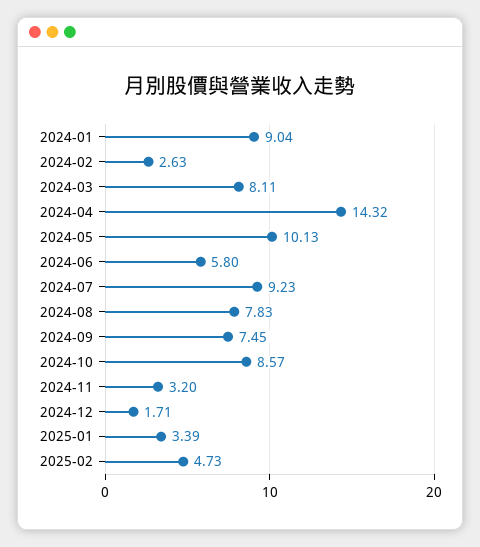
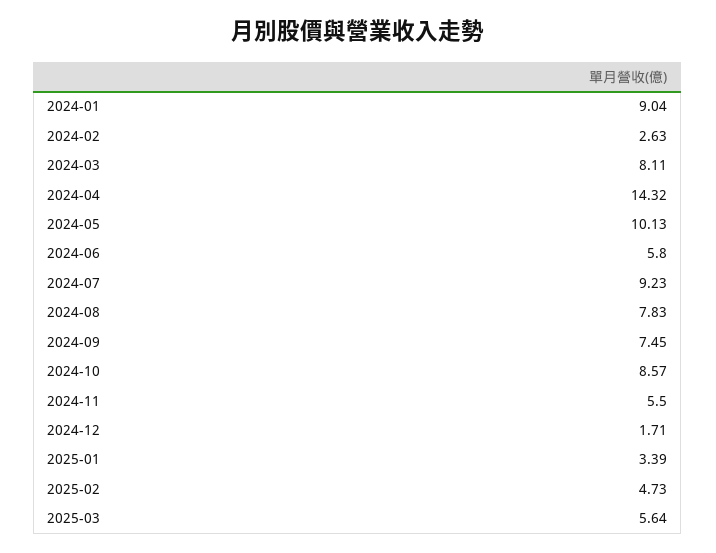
2024-11: 3.2 -> 5.5
2025-03: none -> 5.64

